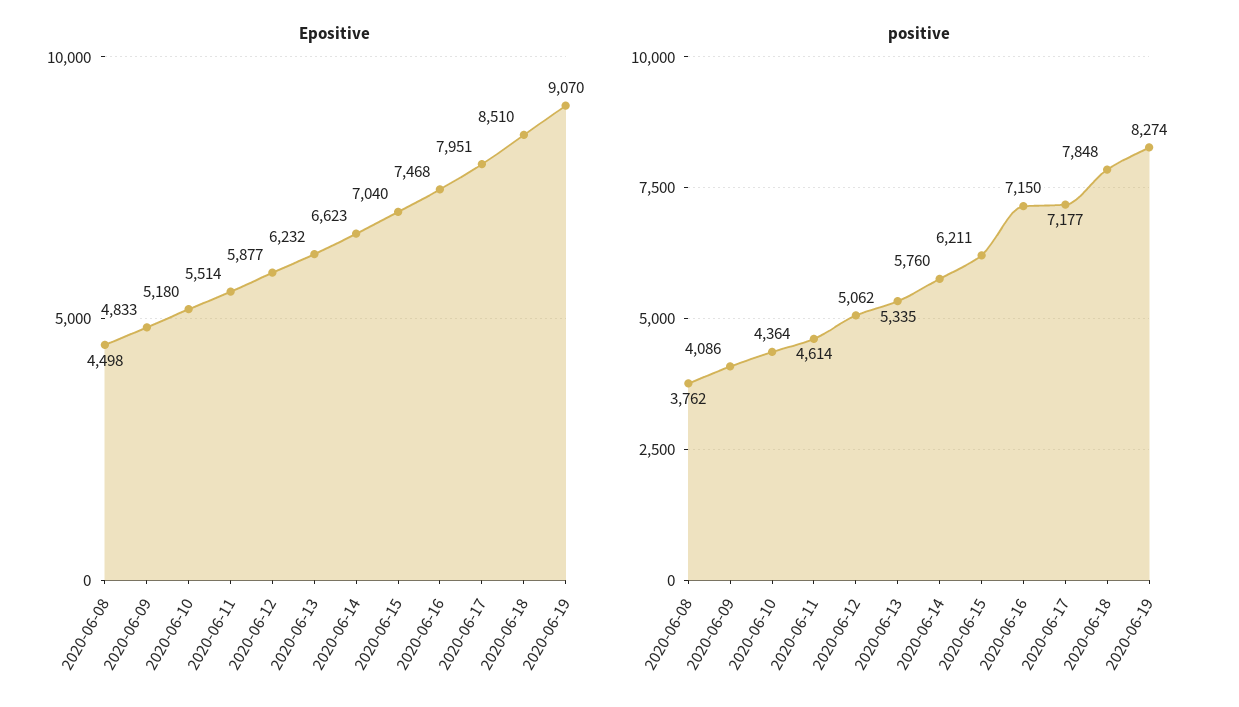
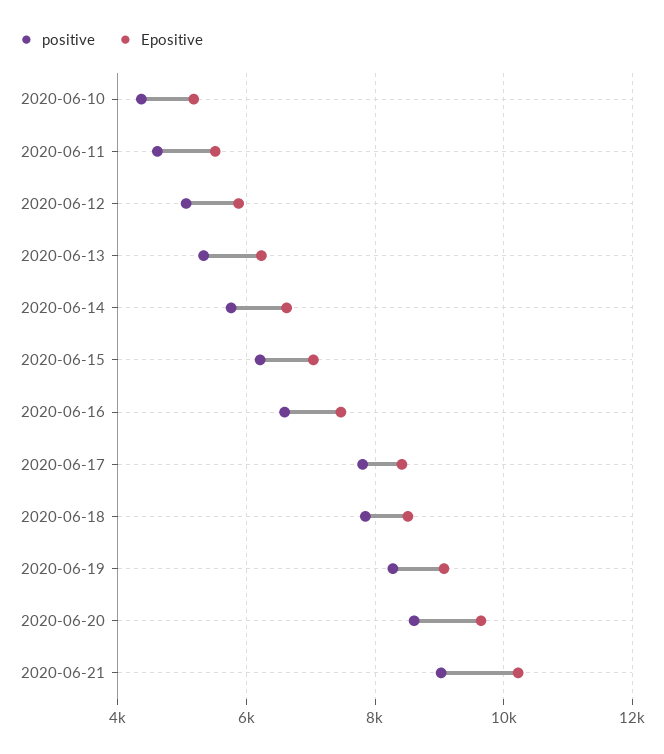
Epositive, 2020-06-08: 4498 -> none
Epositive, 2020-06-09: 4833 -> none
Epositive, 2020-06-17: 7951 -> 8400
positive, 2020-06-08: 3762 -> none
positive, 2020-06-09: 4086 -> none
positive, 2020-06-16: 7150 -> 6600
positive, 2020-06-17: 7177 -> 7800
positive, 2020-06-20: none -> 8600
Epositive, 2020-06-20: none -> 9600
positive, 2020-06-21: none -> 9000
Epositive, 2020-06-21: none -> 10200

